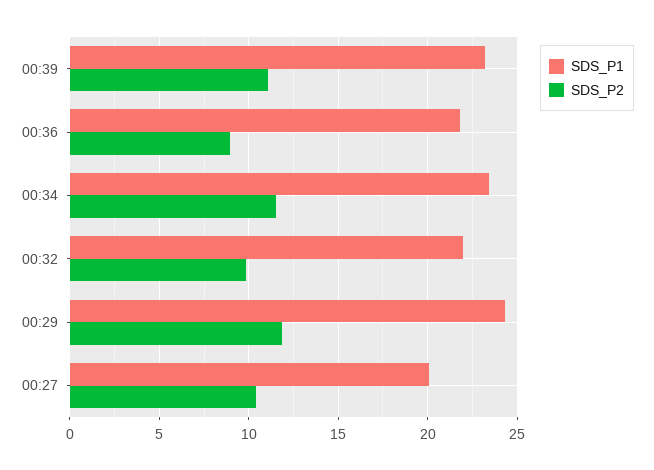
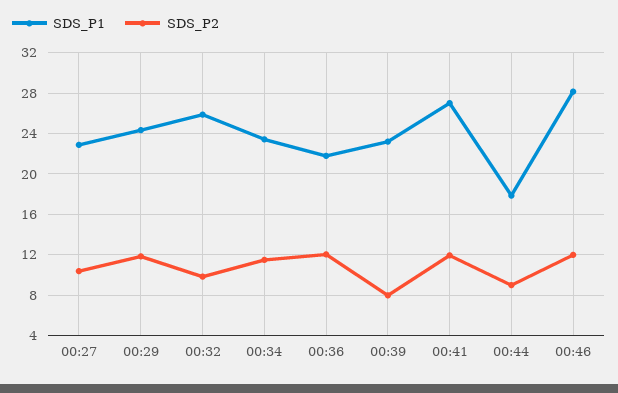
SDS_P2, 00:39: 11 -> 8
SDS_P2, 00:36: 9 -> 12
SDS_P1, 00:32: 22 -> 26
SDS_P1, 00:27: 20 -> 23
SDS_P1, 00:41: none -> 27
SDS_P2, 00:41: none -> 12
SDS_P1, 00:44: none -> 18
SDS_P2, 00:44: none -> 9
SDS_P1, 00:46: none -> 28
SDS_P2, 00:46: none -> 12

